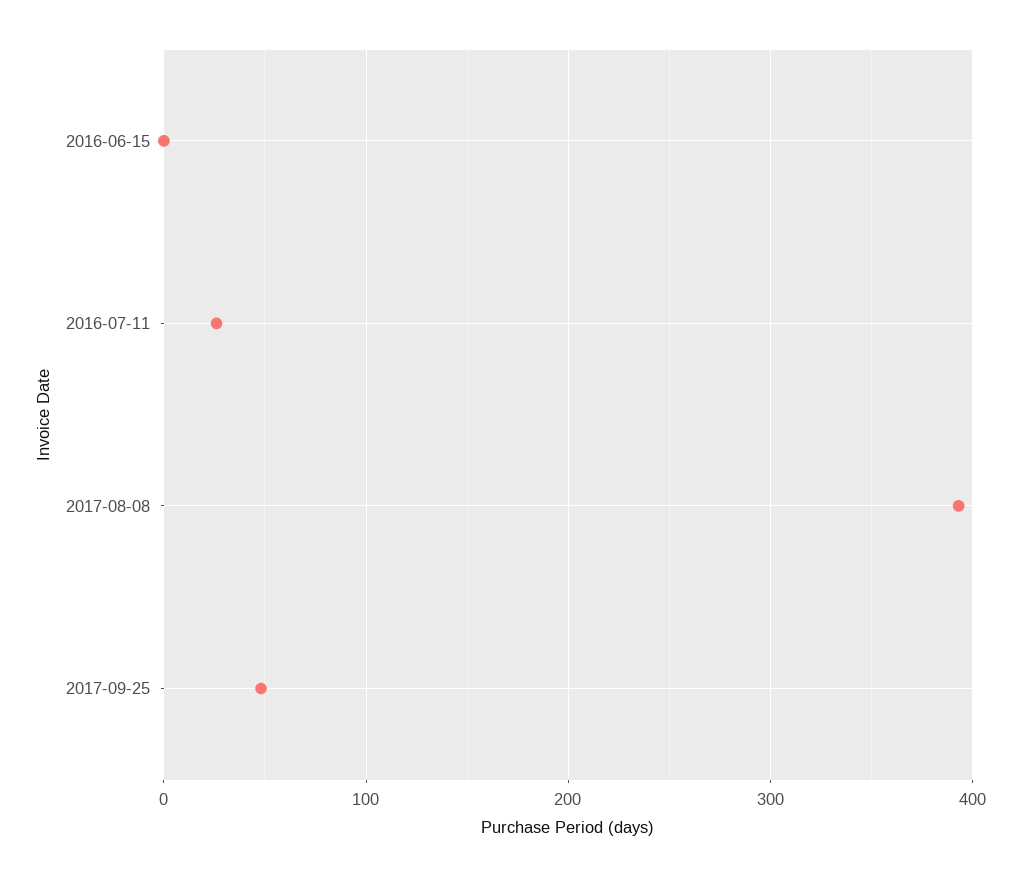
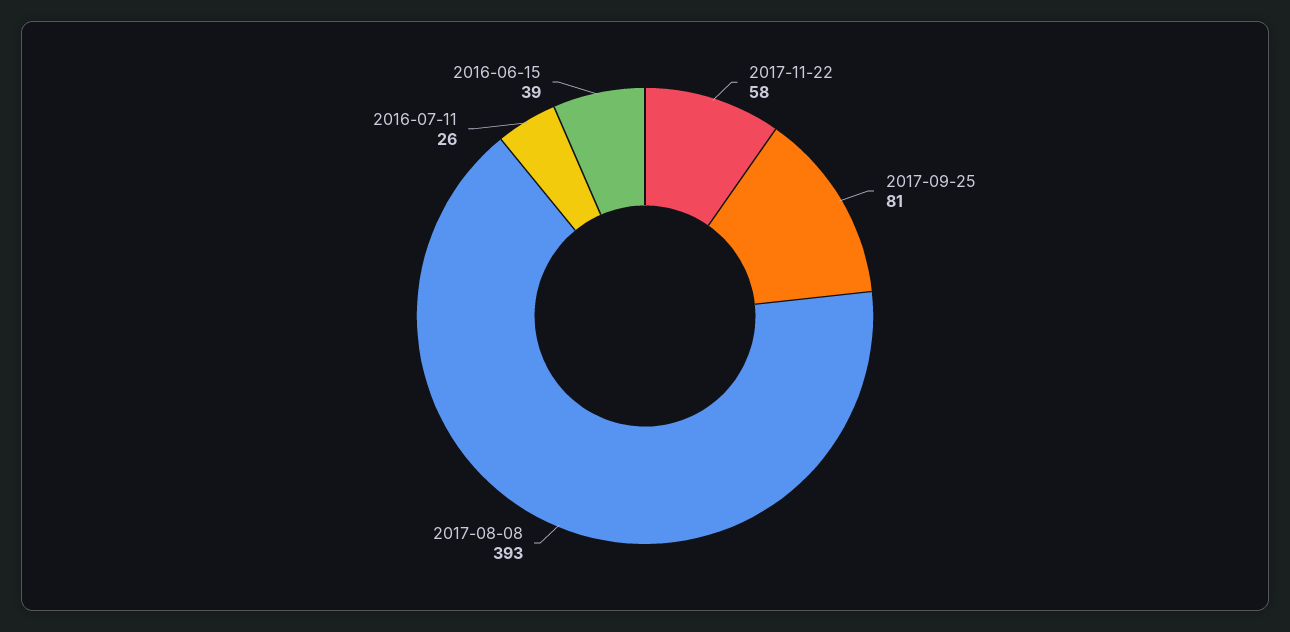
2016-06-15: 0 -> 39
2017-09-25: 50 -> 81
2017-11-22: none -> 58

